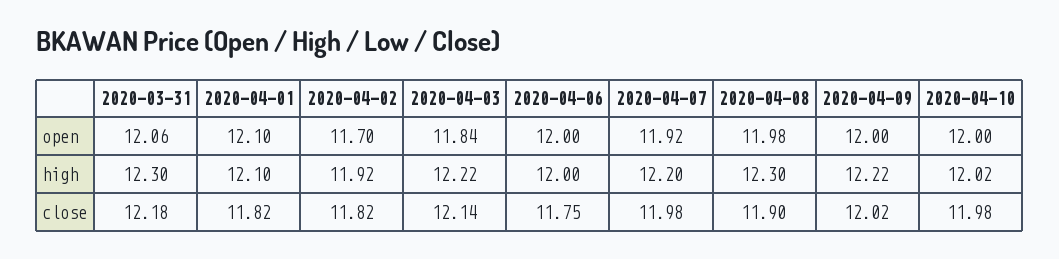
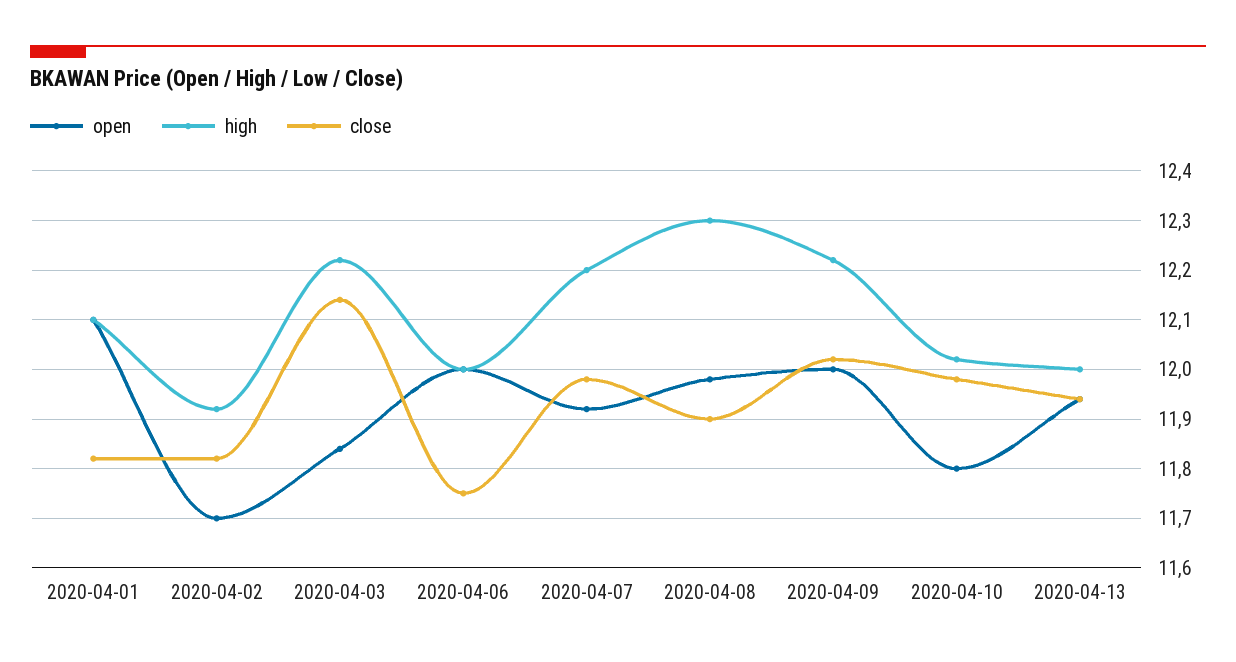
open, 2020-03-31: 12.06 -> none
open, 2020-04-10: 12 -> 11.8
high, 2020-03-31: 12.3 -> none
close, 2020-03-31: 12.18 -> none
open, 2020-04-13: none -> 11.95
high, 2020-04-13: none -> 12
close, 2020-04-13: none -> 11.95

